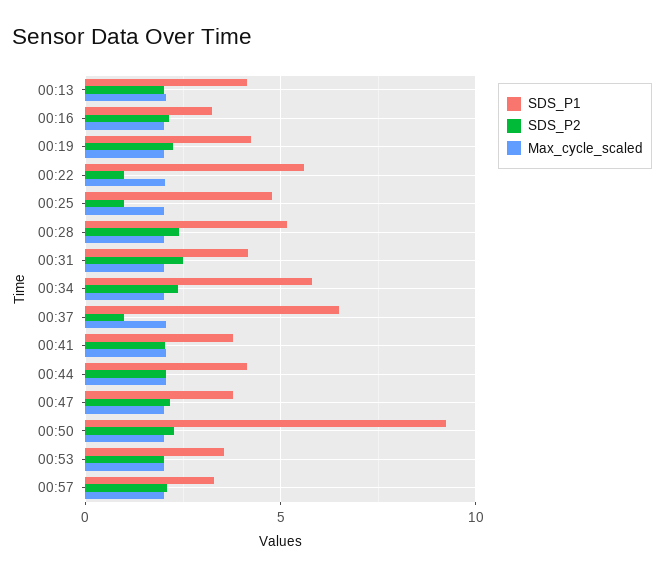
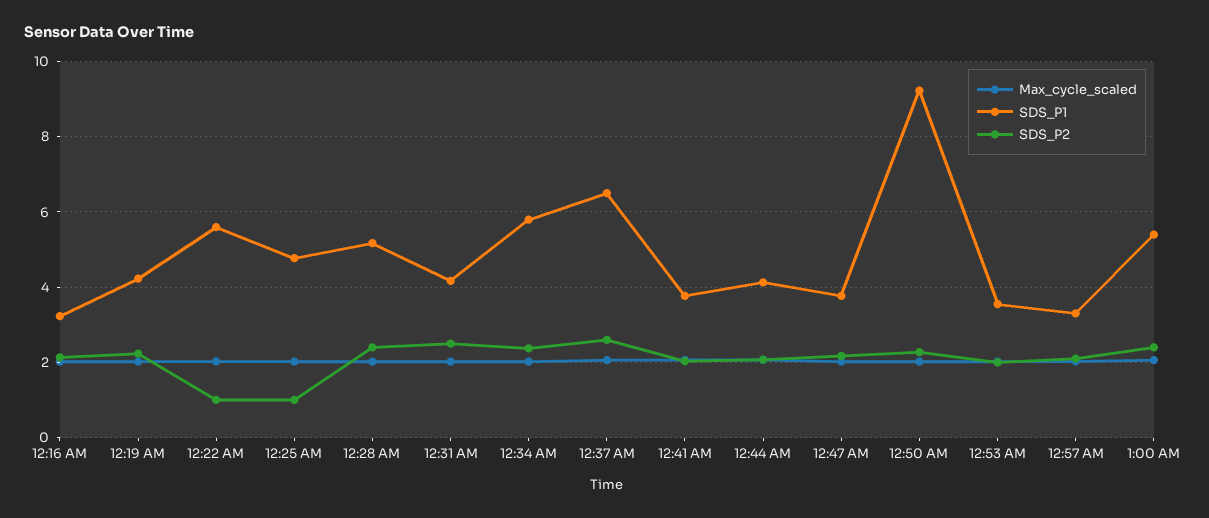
SDS_P1, 00:13: 4 -> none
SDS_P2, 00:13: 2 -> none
Max_cycle_scaled, 00:13: 2 -> none
SDS_P2, 00:37: 1 -> 2.6
Max_cycle_scaled, 1:00 AM: none -> 2
SDS_P1, 1:00 AM: none -> 5.4
SDS_P2, 1:00 AM: none -> 2.4

